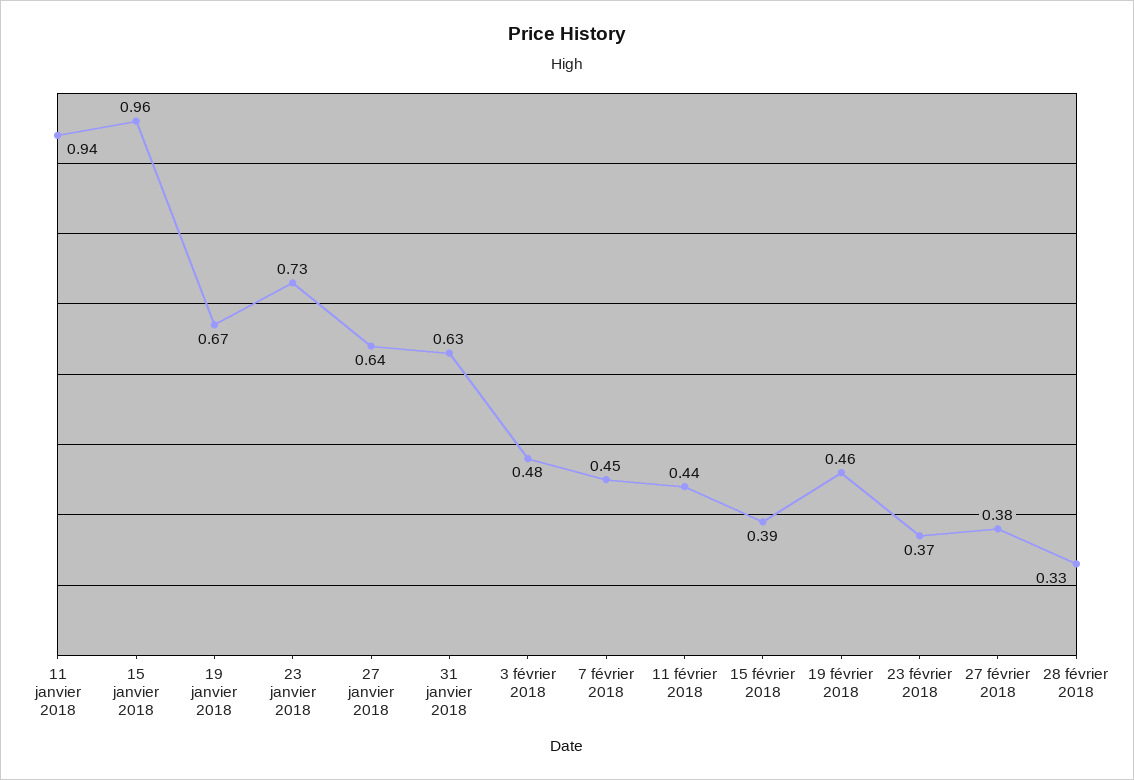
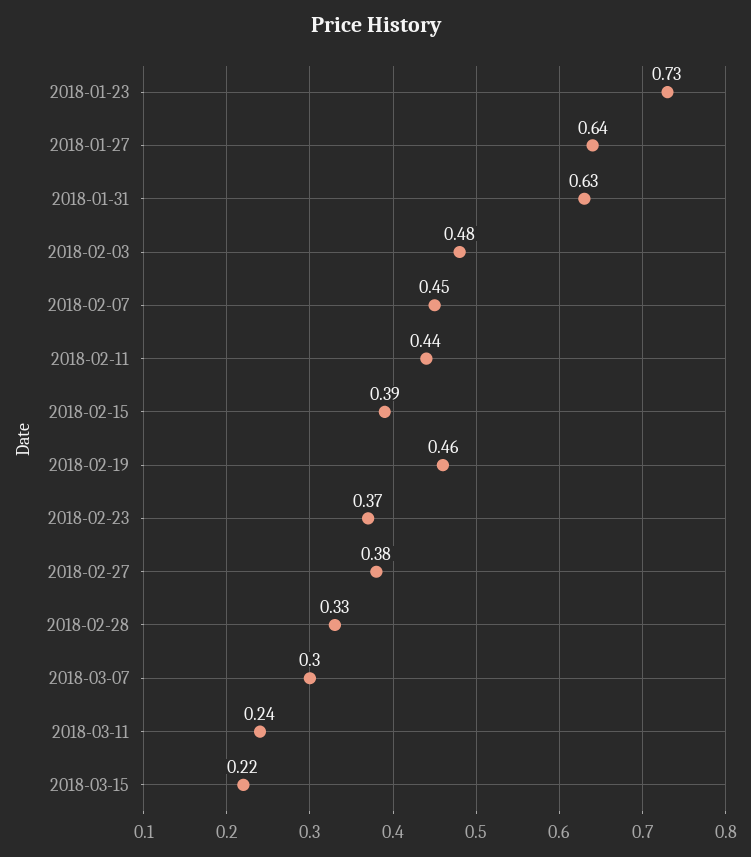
11 janvier 2018: 0.94 -> none
15 janvier 2018: 0.96 -> none
19 janvier 2018: 0.67 -> none
2018-03-07: none -> 0.3
2018-03-11: none -> 0.24
2018-03-15: none -> 0.22

